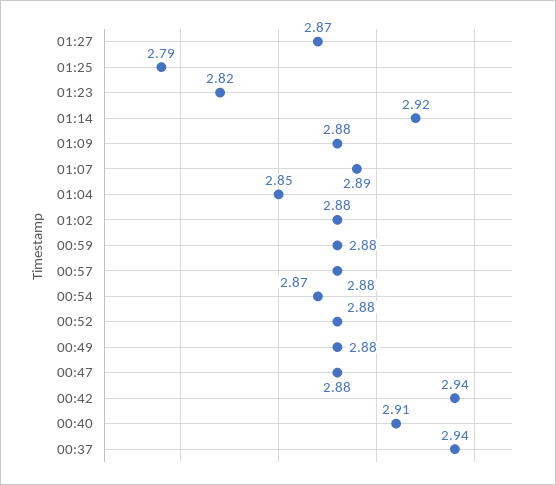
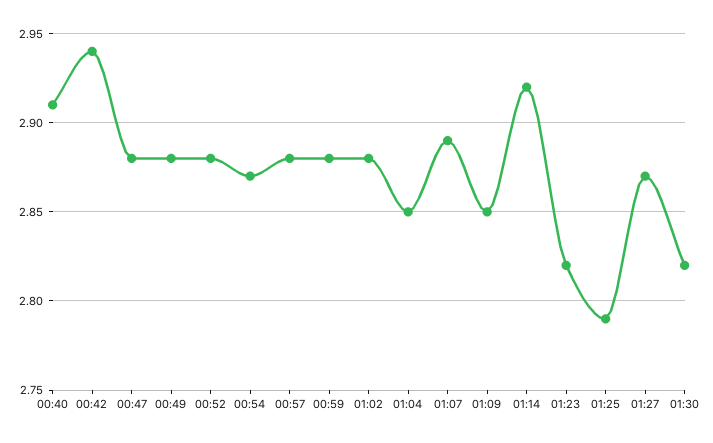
01:09: 2.88 -> 2.85
00:37: 2.94 -> none
01:30: none -> 2.82

